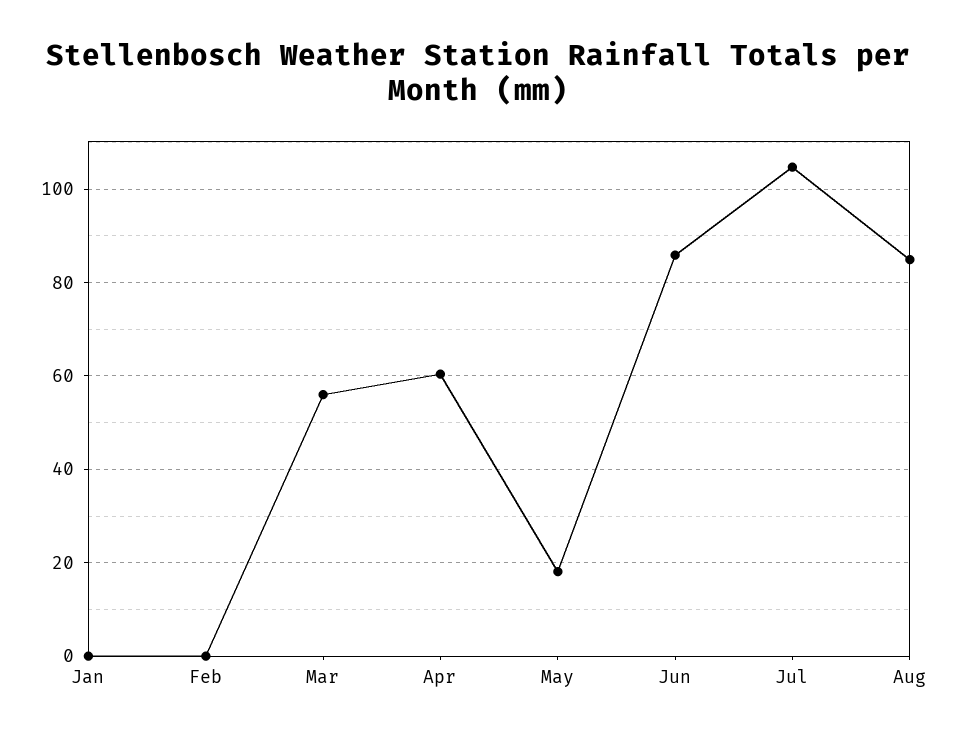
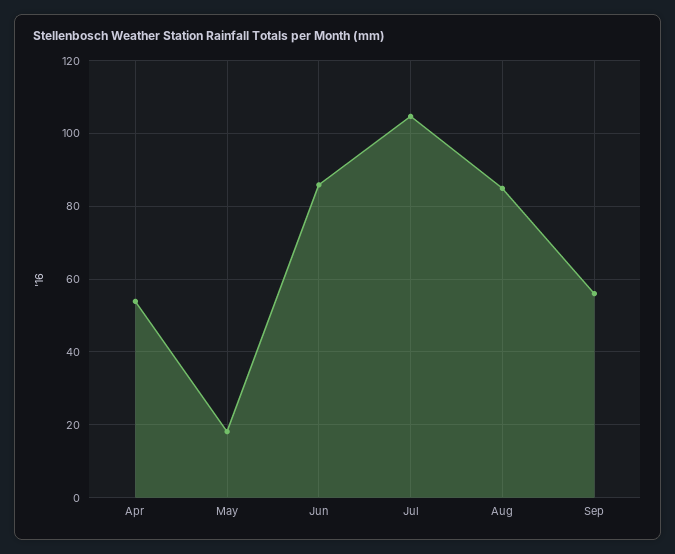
Jan: 0 -> none
Feb: 0 -> none
Mar: 56 -> none
Apr: 60 -> 54
Sep: none -> 56

